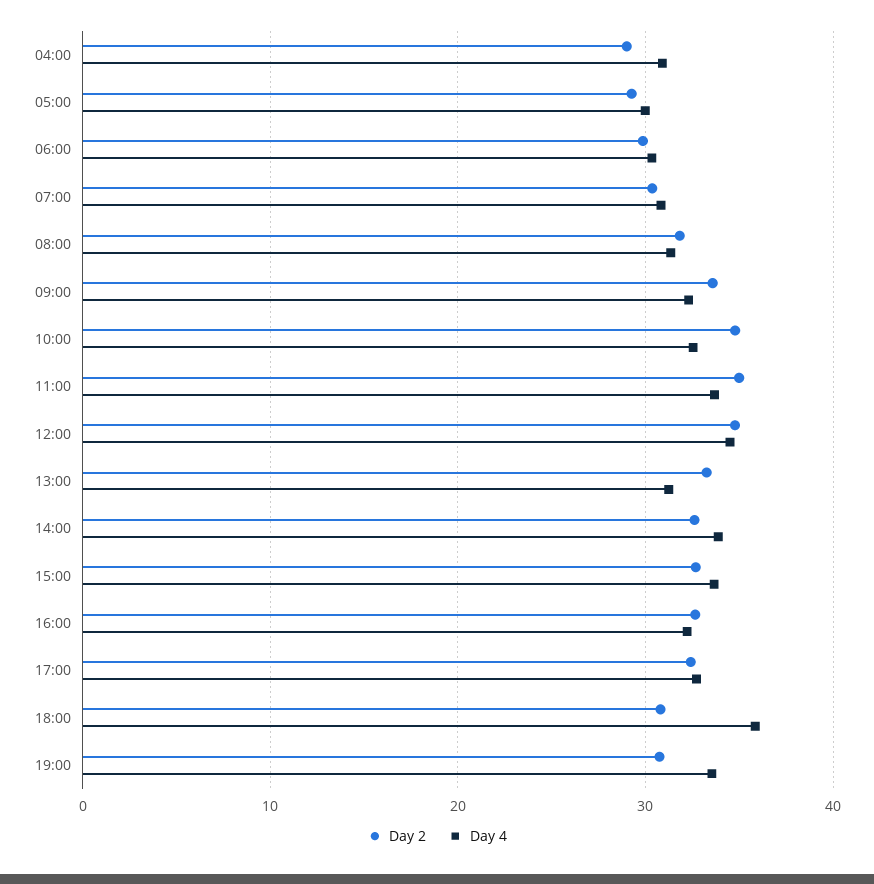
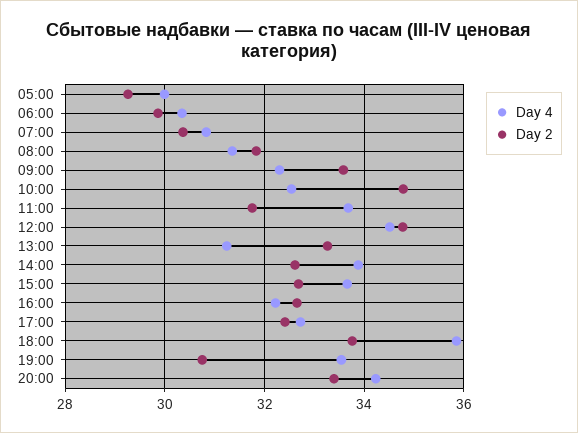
Day 2, 04:00: 29 -> none
Day 4, 04:00: 31 -> none
Day 2, 11:00: 35 -> 31.8
Day 2, 18:00: 31 -> 33.8
Day 4, 20:00: none -> 34.2
Day 2, 20:00: none -> 33.4

